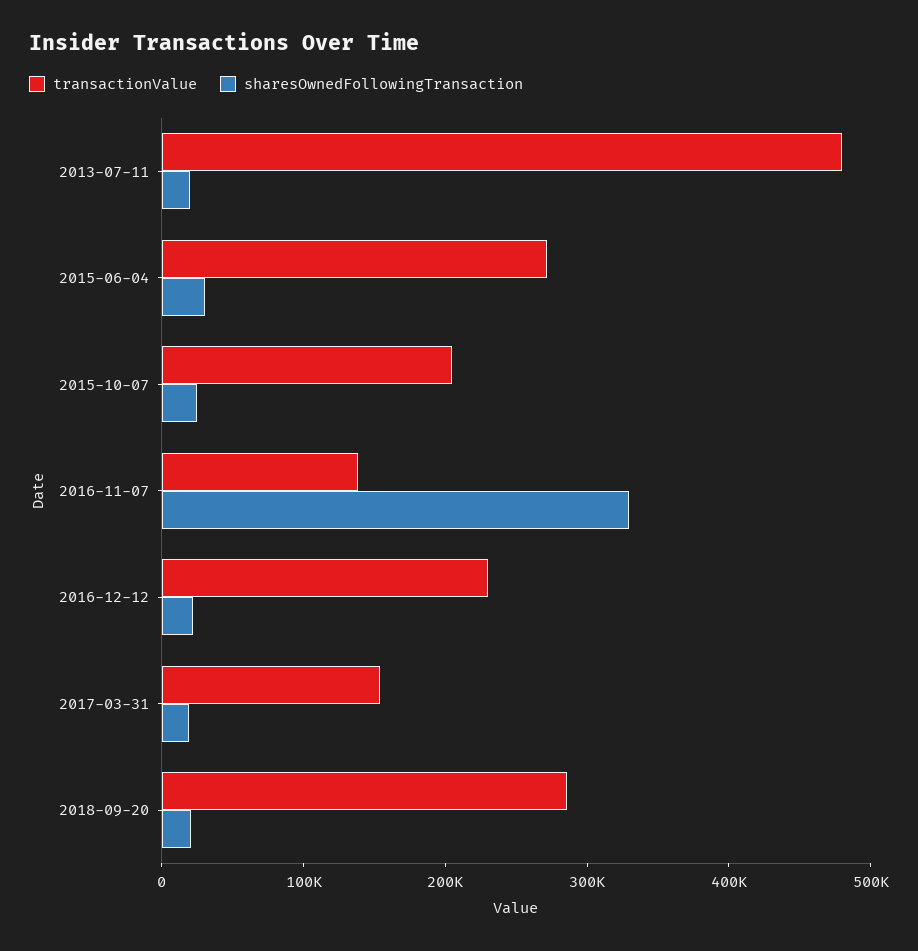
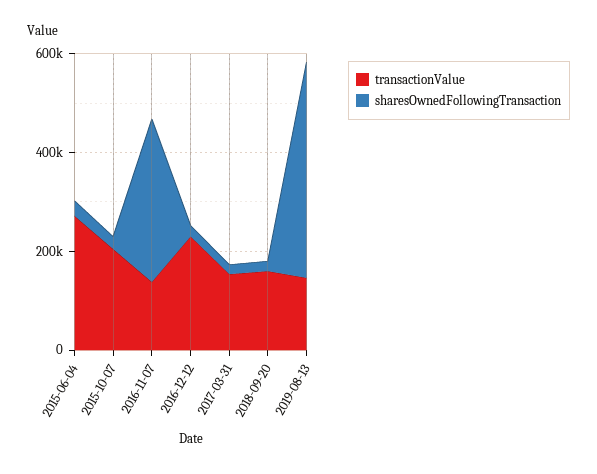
transactionValue, 2013-07-11: 480000 -> none
sharesOwnedFollowingTransaction, 2013-07-11: 20000 -> none
transactionValue, 2018-09-20: 280000 -> 150000
transactionValue, 2019-08-13: none -> 150000
sharesOwnedFollowingTransaction, 2019-08-13: none -> 450000

